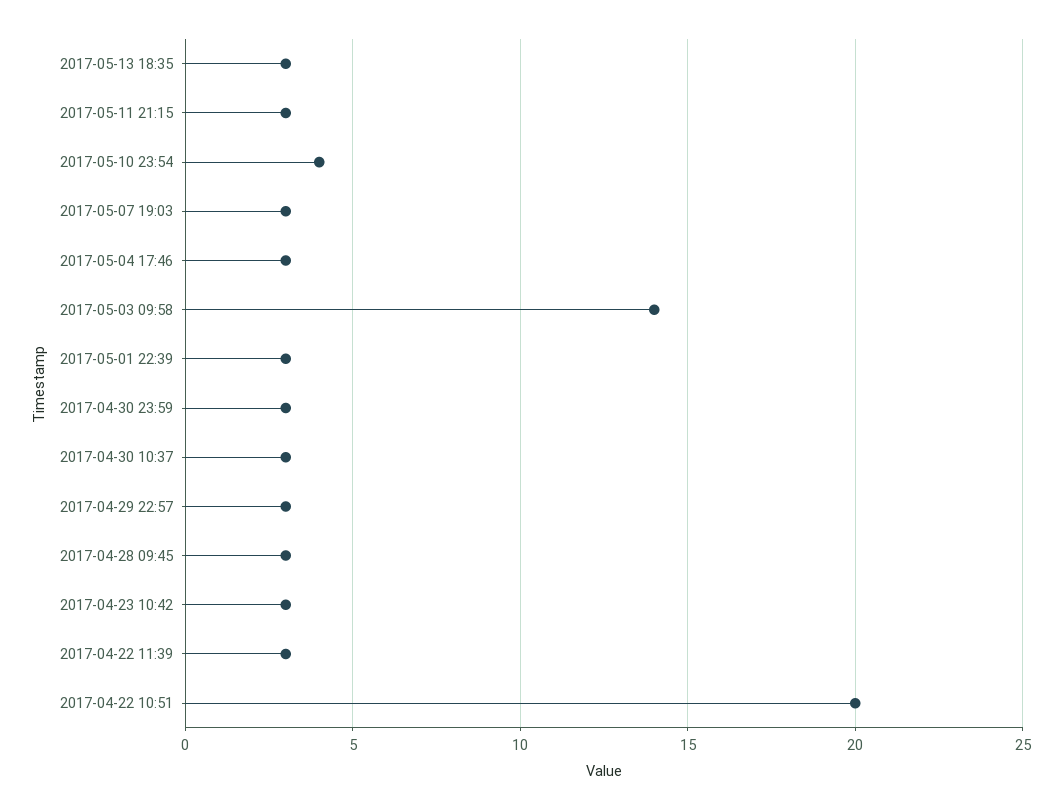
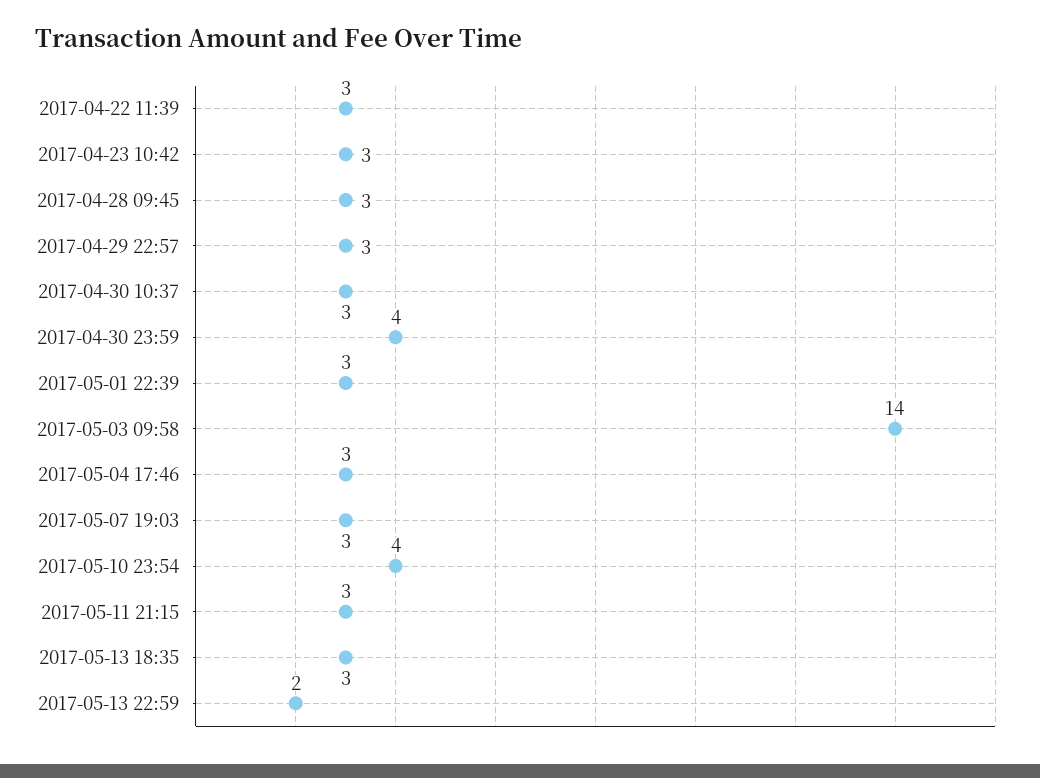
2017-04-30 23:59: 3 -> 4
2017-04-22 10:51: 20 -> none
2017-05-13 22:59: none -> 2

